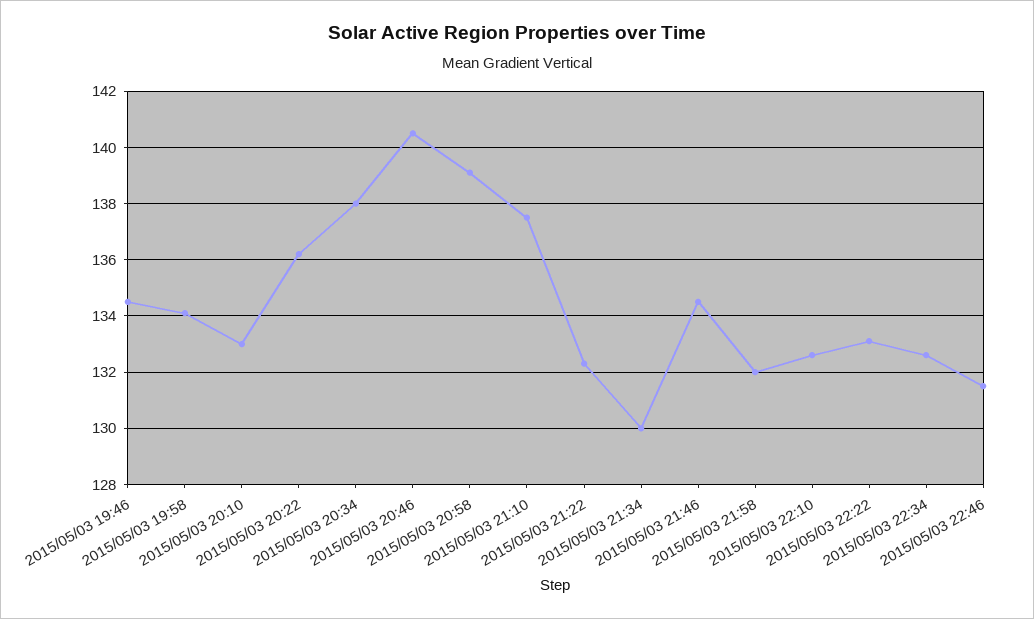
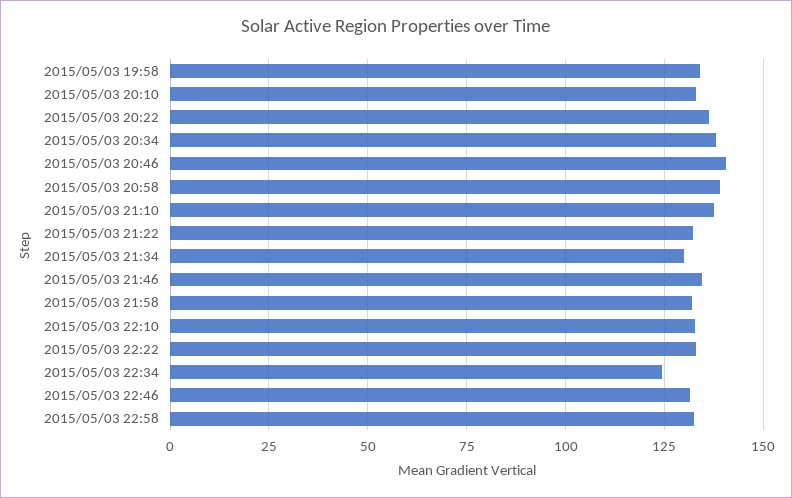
2015/05/03 19:46: 134.5 -> none
2015/05/03 22:34: 132.5 -> 125
2015/05/03 22:58: none -> 132.5

